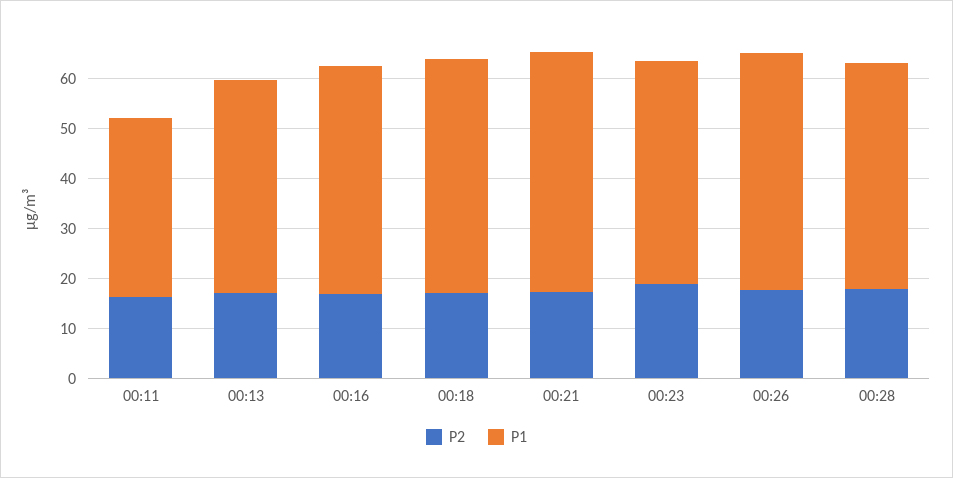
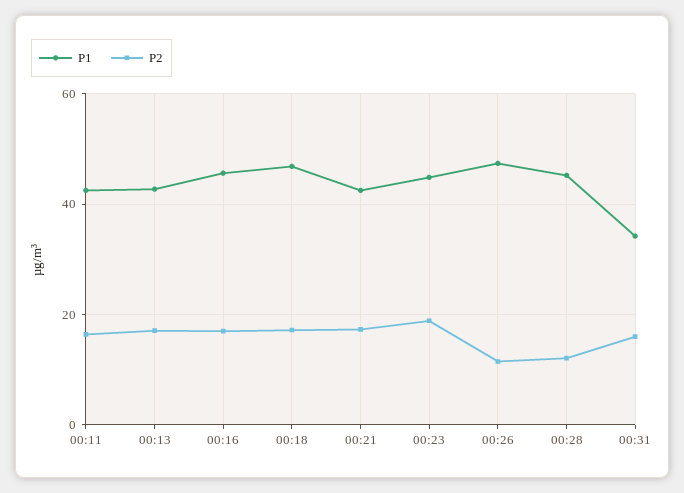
P1, 00:11: 36 -> 42
P1, 00:21: 48 -> 42
P2, 00:26: 18 -> 12
P2, 00:28: 18 -> 12
P1, 00:31: none -> 34
P2, 00:31: none -> 16

